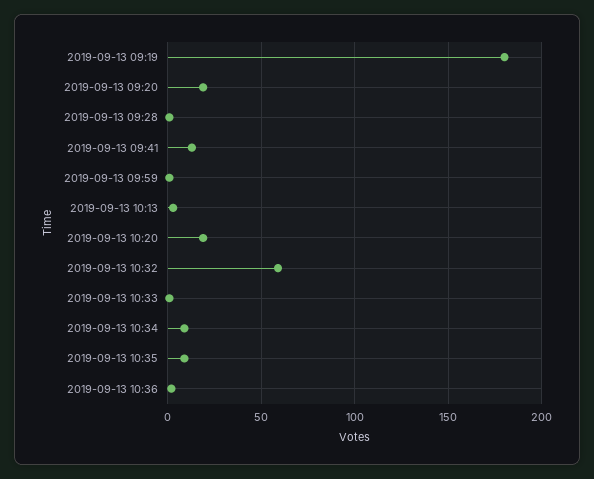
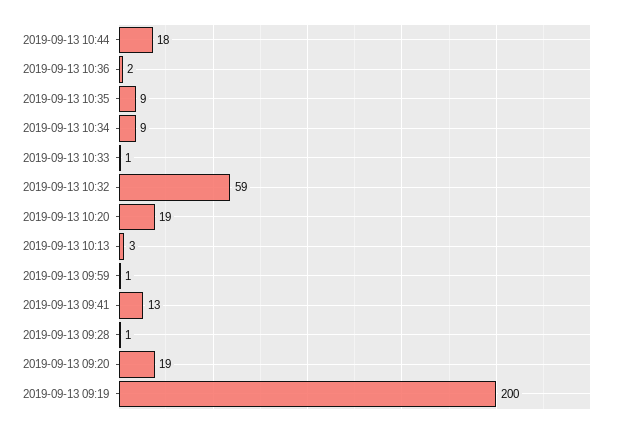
2019-09-13 09:19: 180 -> 200
2019-09-13 10:44: none -> 18

